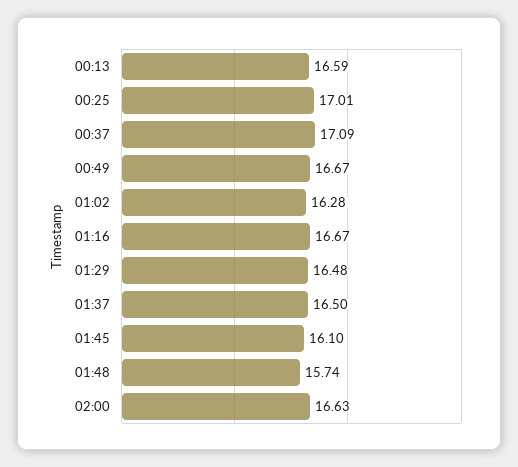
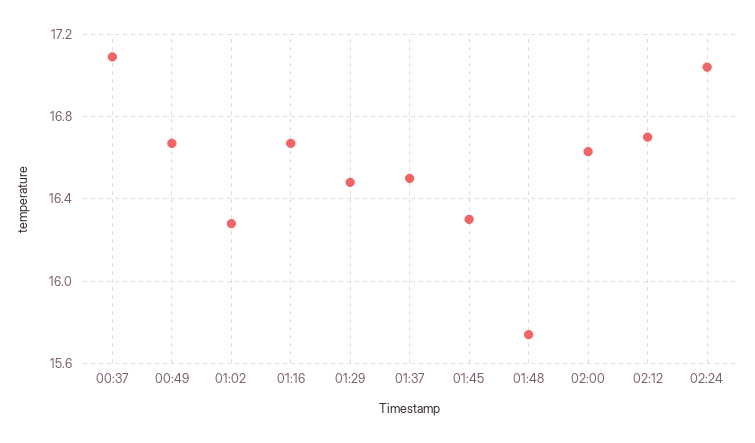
00:13: 16.59 -> none
00:25: 17.01 -> none
01:45: 16.1 -> 16.3
02:12: none -> 16.7
02:24: none -> 17.05

